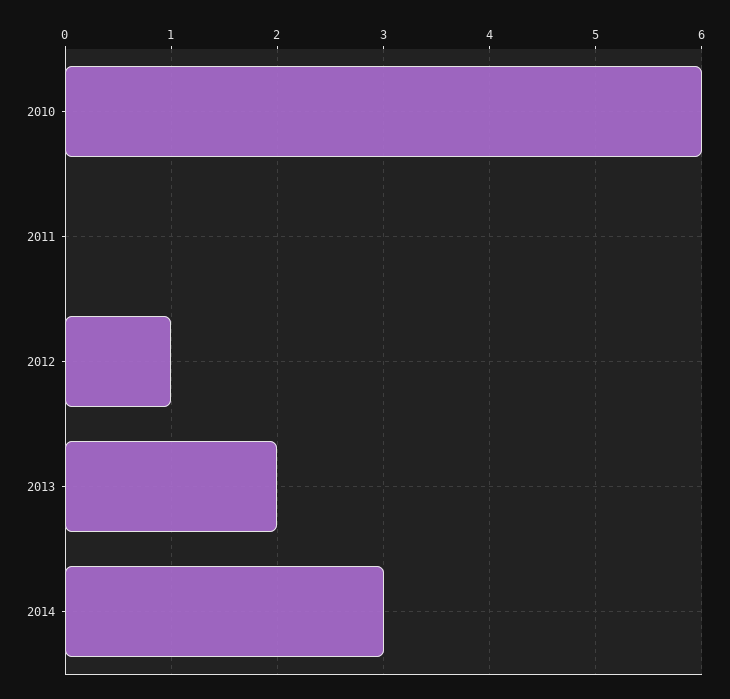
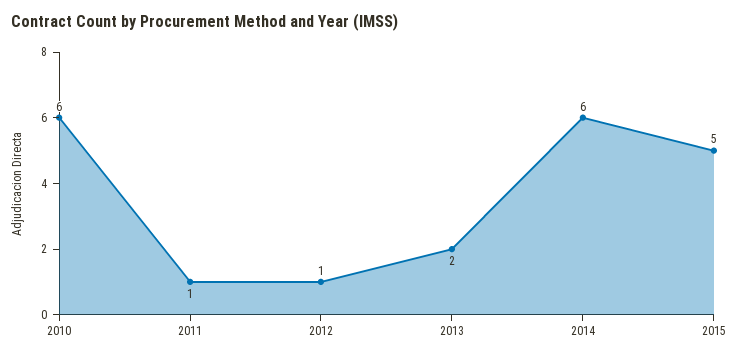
2011: 0 -> 1
2014: 3 -> 6
2015: none -> 5

